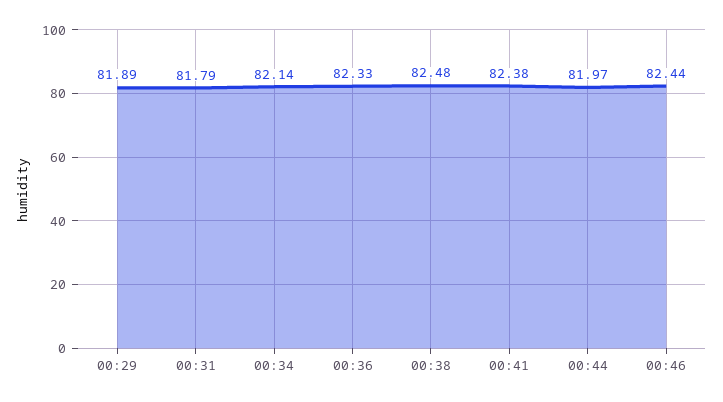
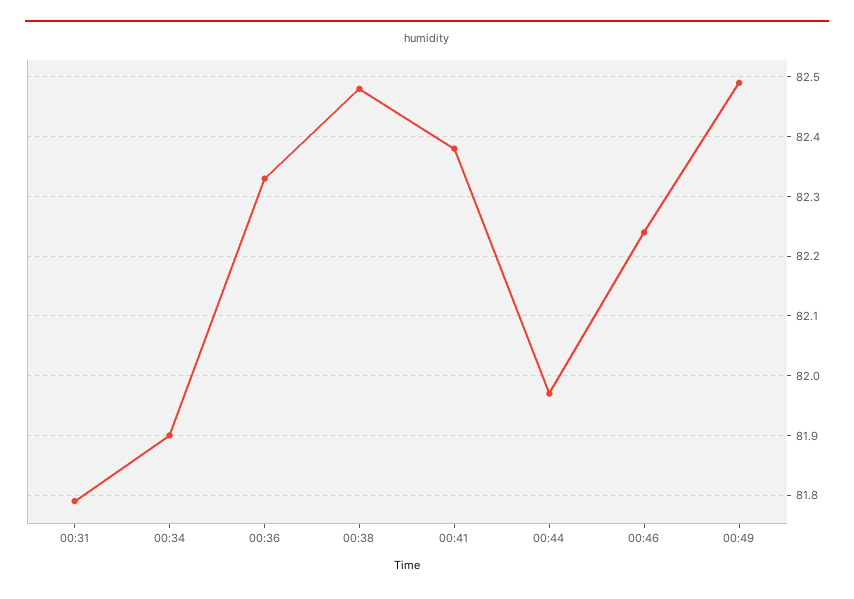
00:29: 81.89 -> none
00:34: 82.14 -> 81.9
00:46: 82.44 -> 82.25
00:49: none -> 82.5

